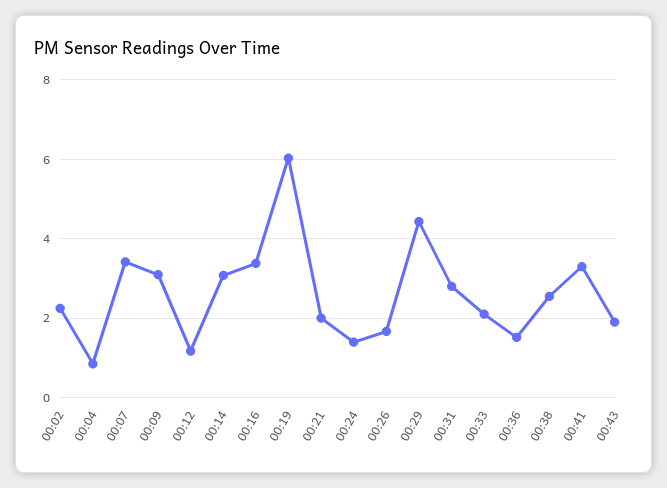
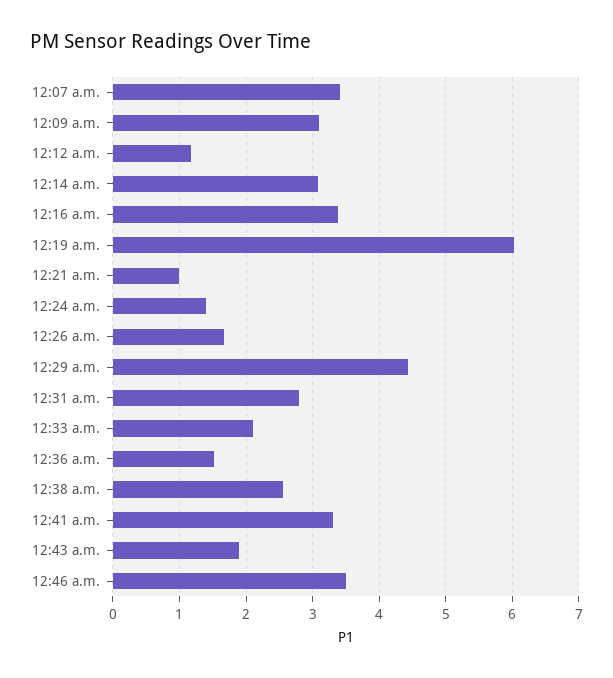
00:02: 2.2 -> none
00:04: 0.8 -> none
00:21: 2 -> 1
12:46 a.m.: none -> 3.5

